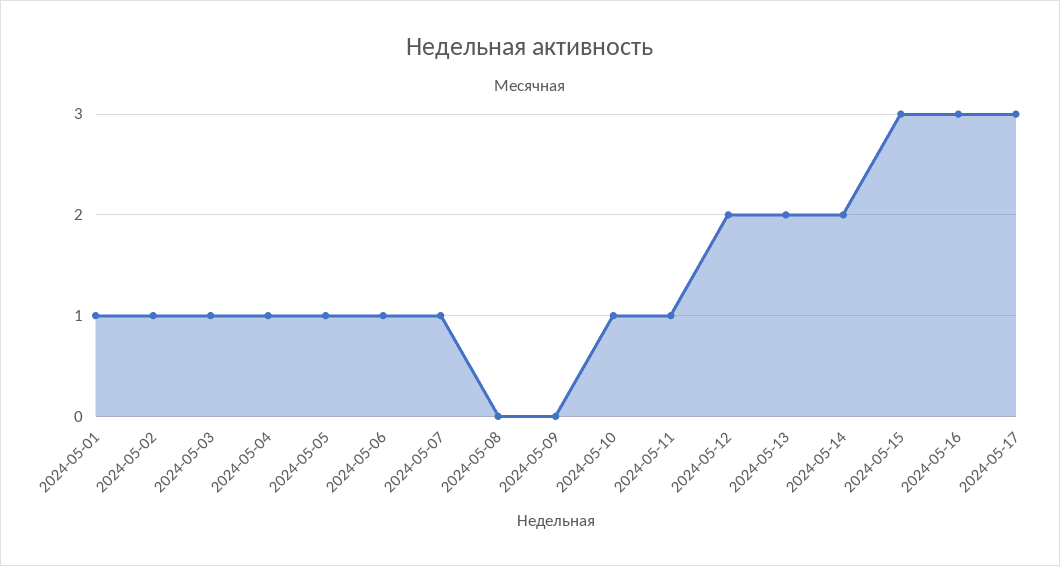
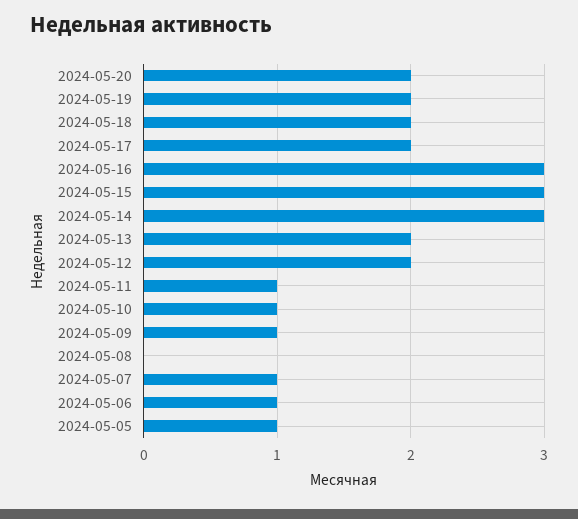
2024-05-01: 1 -> none
2024-05-02: 1 -> none
2024-05-03: 1 -> none
2024-05-04: 1 -> none
2024-05-09: 0 -> 1
2024-05-14: 2 -> 3
2024-05-17: 3 -> 2
2024-05-20: none -> 2
2024-05-19: none -> 2
2024-05-18: none -> 2

